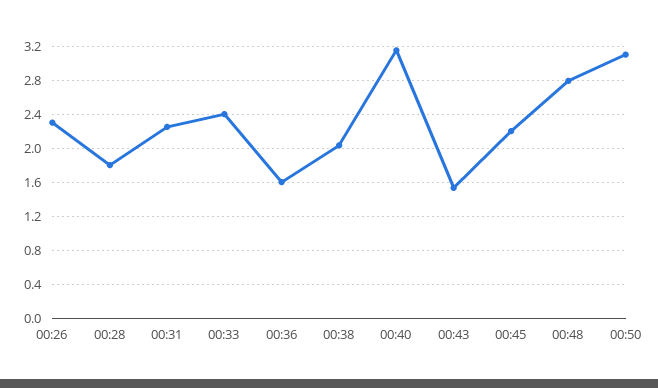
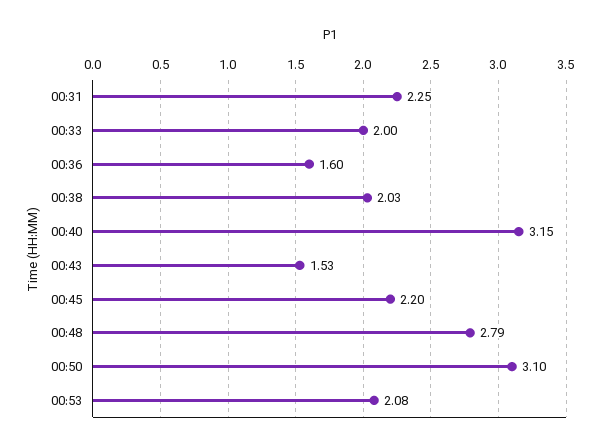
00:26: 2.3 -> none
00:28: 1.8 -> none
00:33: 2.4 -> 2
00:53: none -> 2.08

